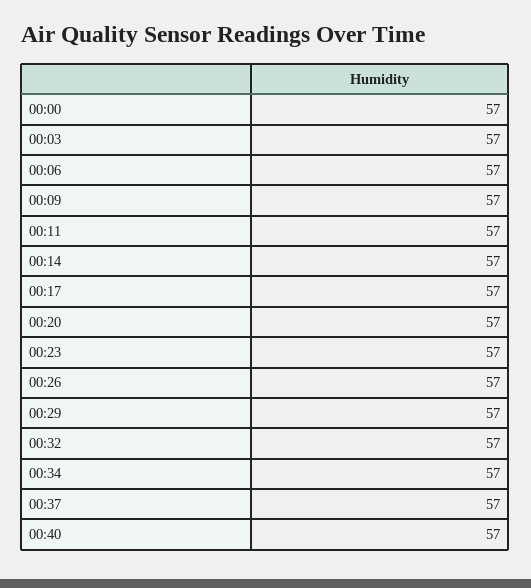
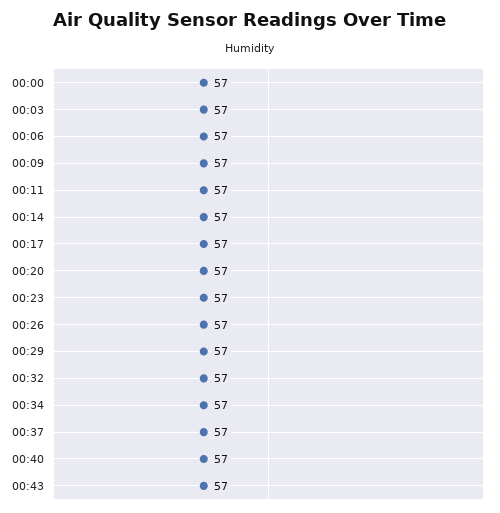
00:43: none -> 57

